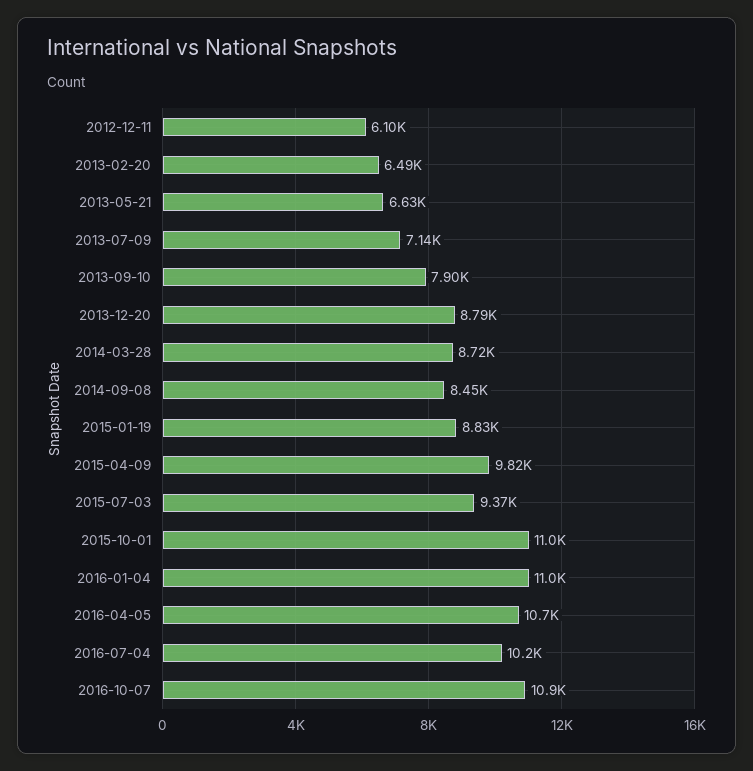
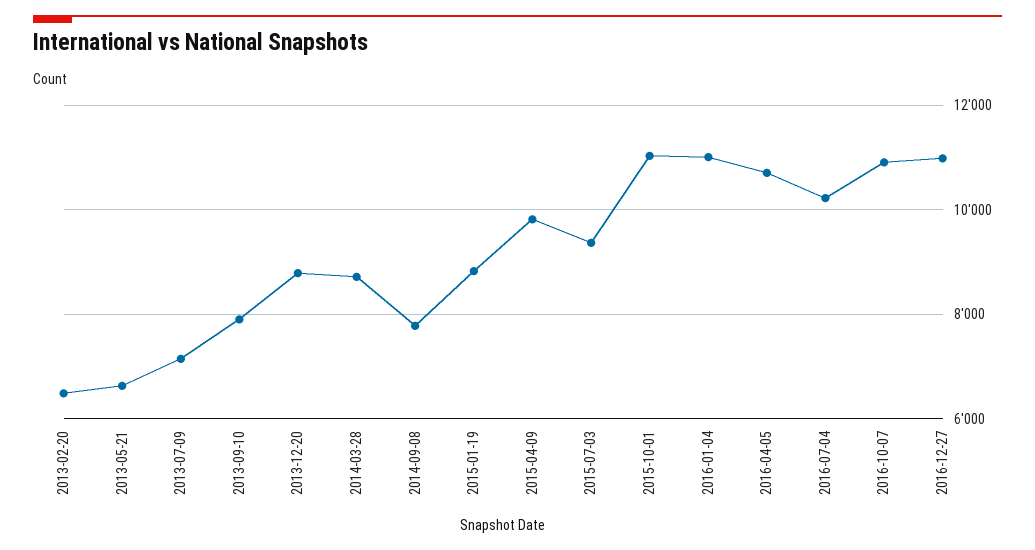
2012-12-11: 6100 -> none
2014-09-08: 8450 -> 7800
2016-12-27: none -> 11000

